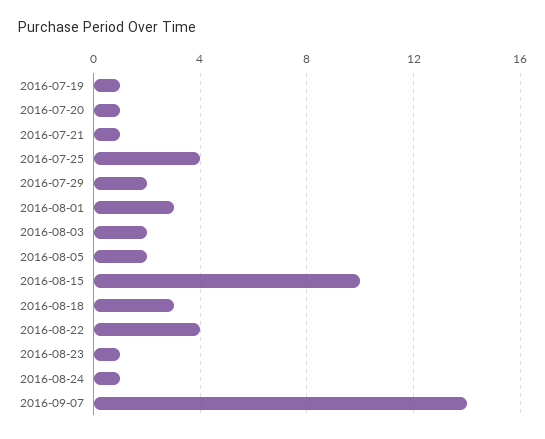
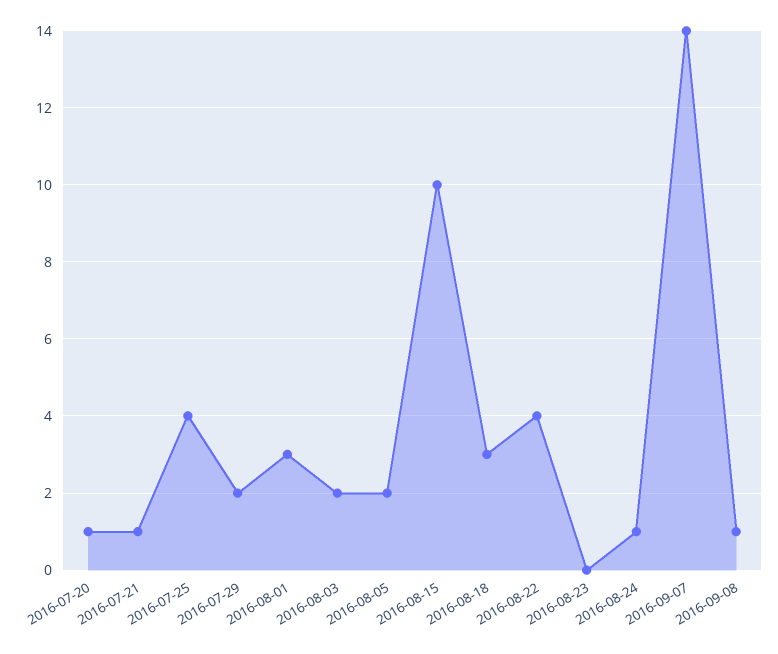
2016-07-19: 1 -> none
2016-08-23: 1 -> 0
2016-09-08: none -> 1

